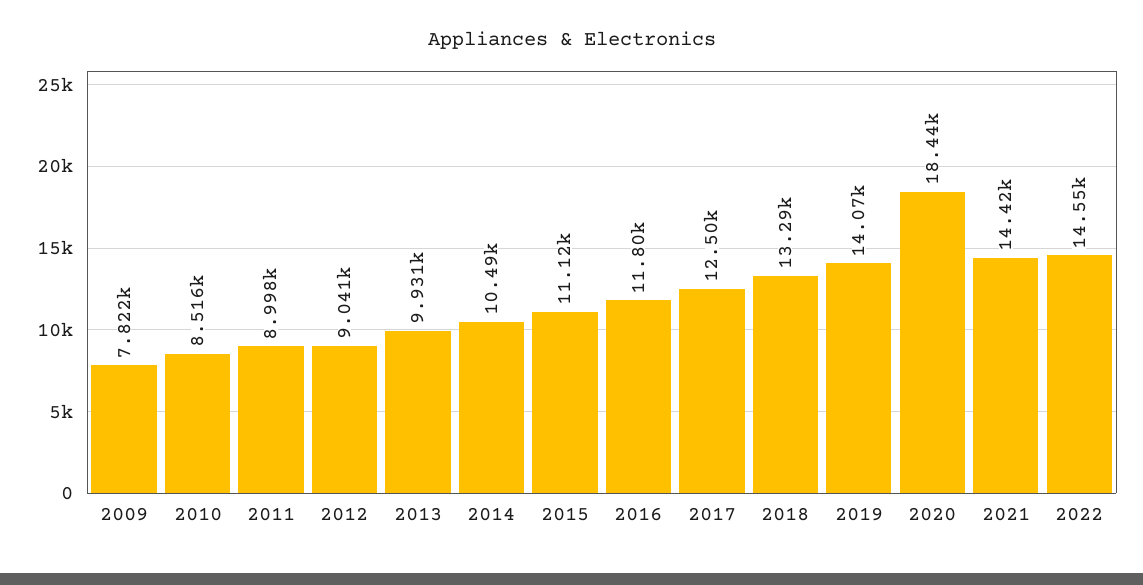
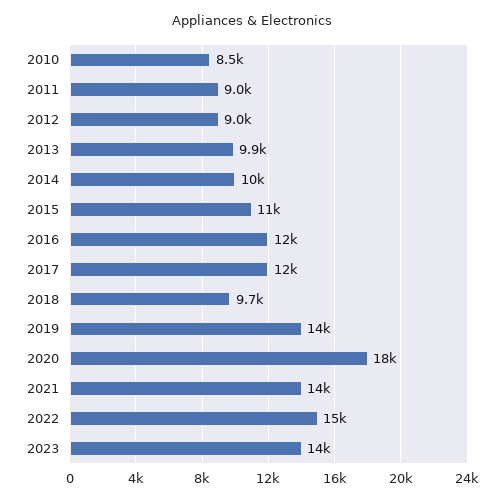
2009: 7822 -> none
2018: 13290 -> 9700
2023: none -> 14000

